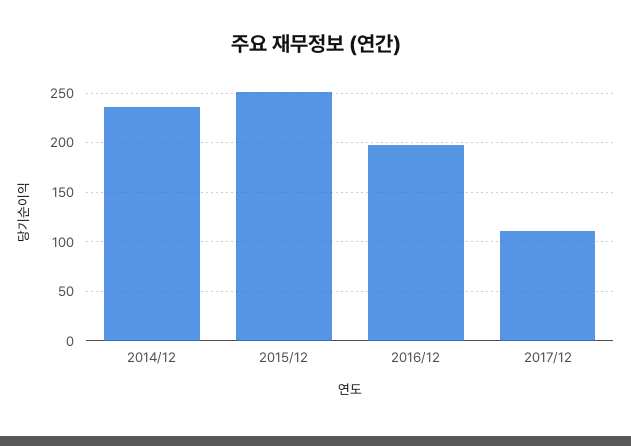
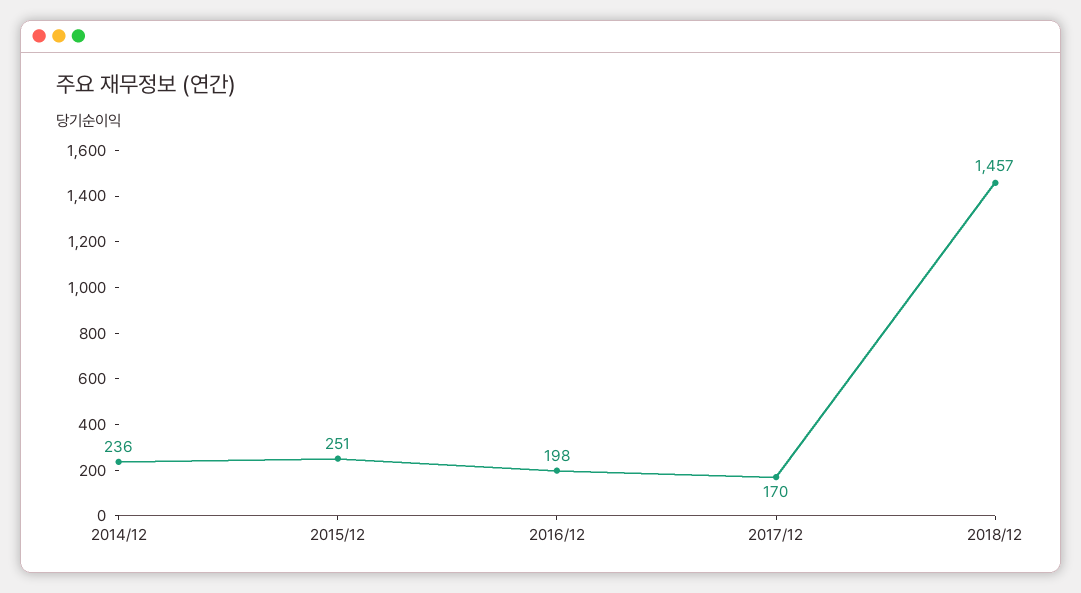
2017/12: 110 -> 170
2018/12: none -> 1457

